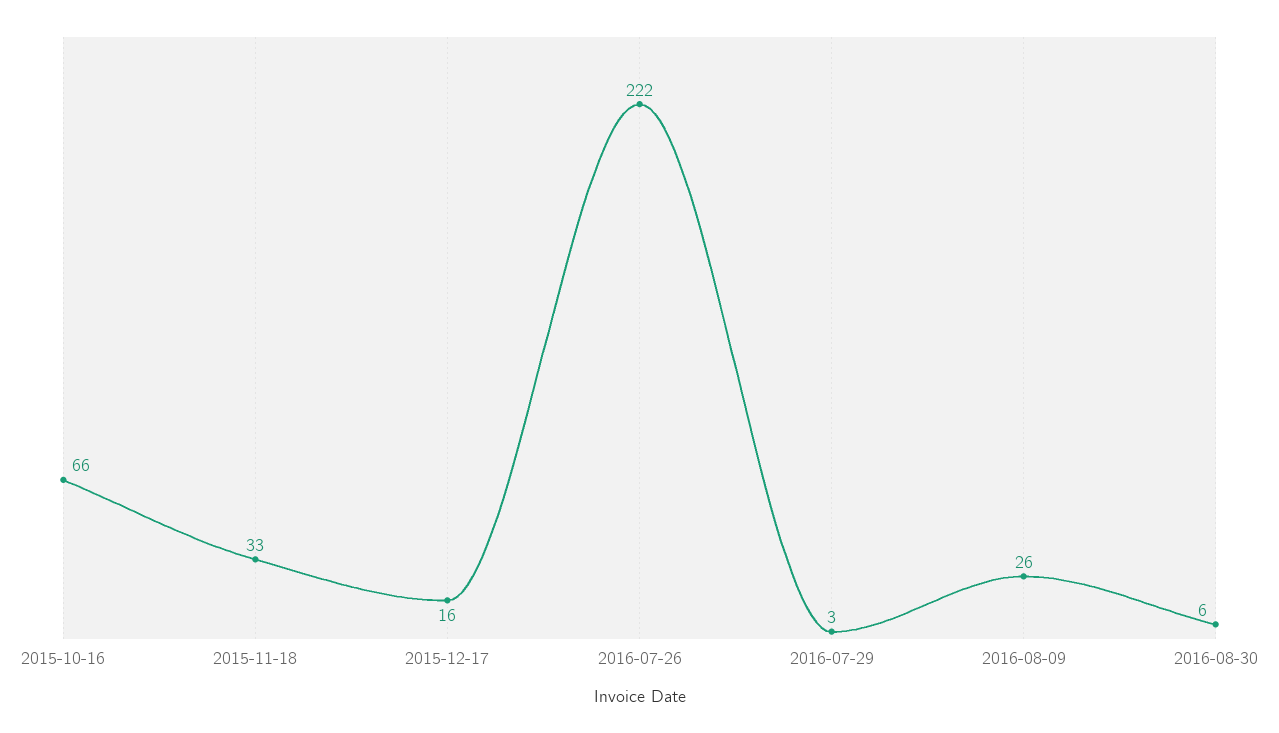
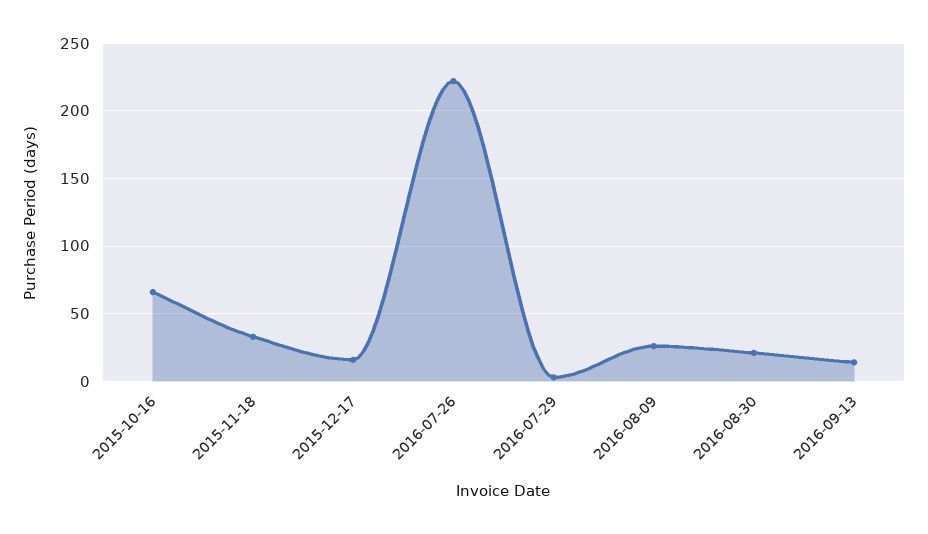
2016-08-30: 6 -> 20
2016-09-13: none -> 15

